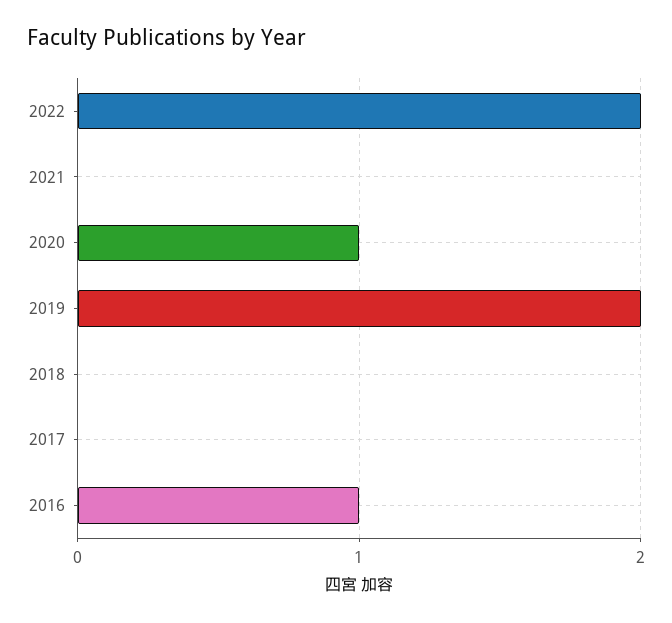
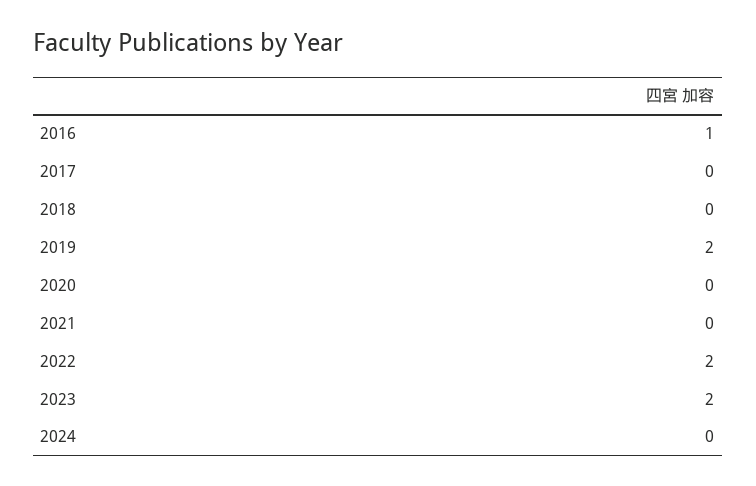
2020: 1 -> 0
2023: none -> 2
2024: none -> 0

